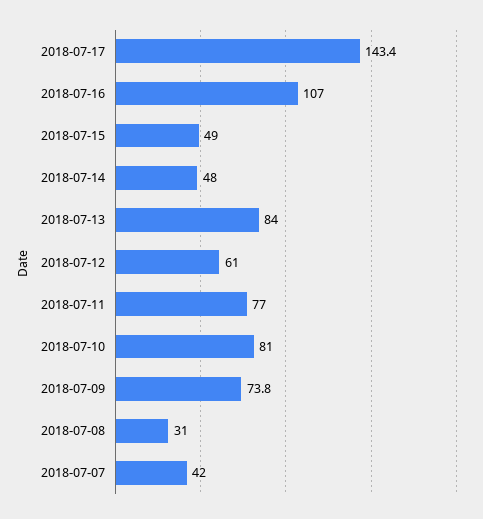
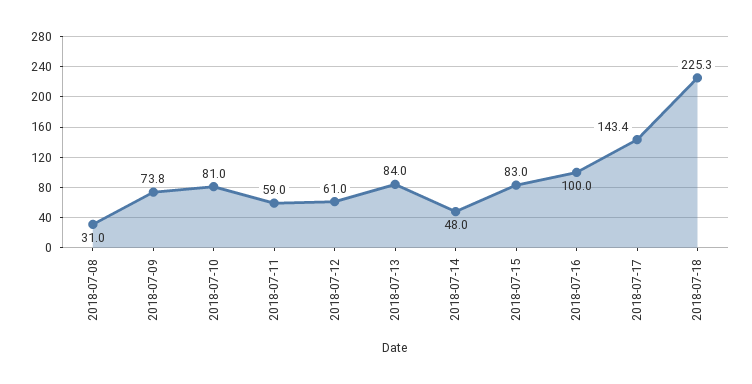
2018-07-16: 107 -> 100
2018-07-15: 49 -> 83
2018-07-11: 77 -> 59
2018-07-07: 42 -> none
2018-07-18: none -> 225.3

